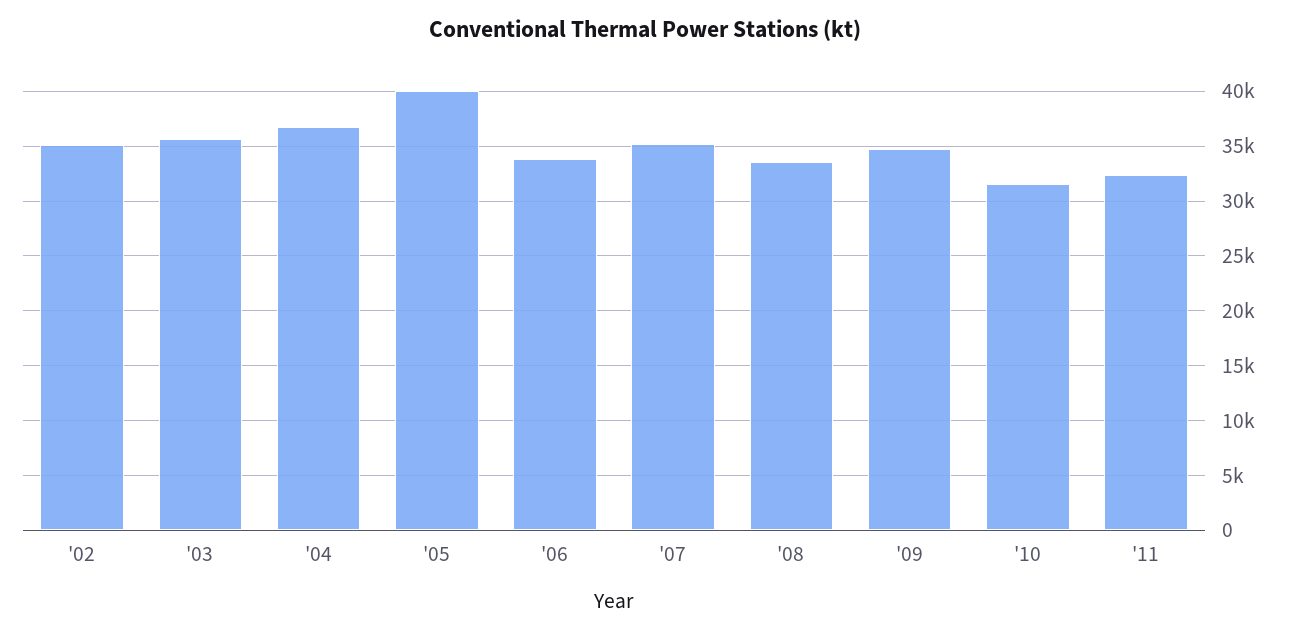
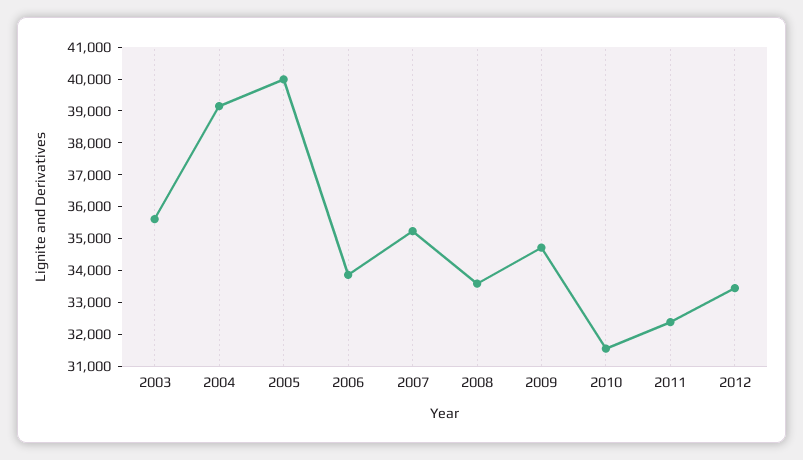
'02: 35000 -> none
'04: 37000 -> 39000
2012: none -> 33500

